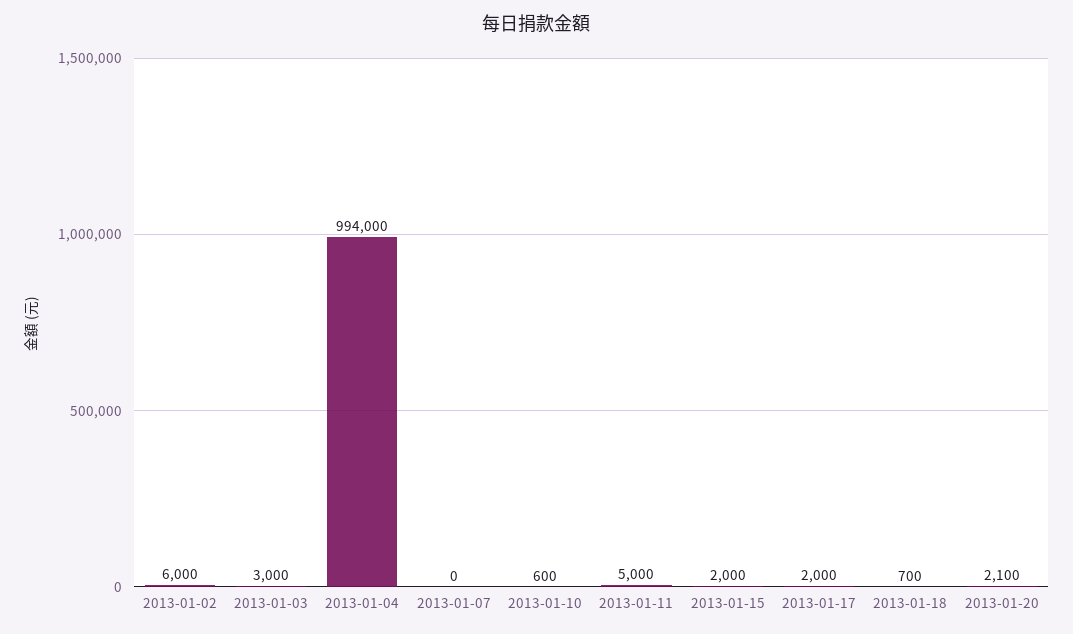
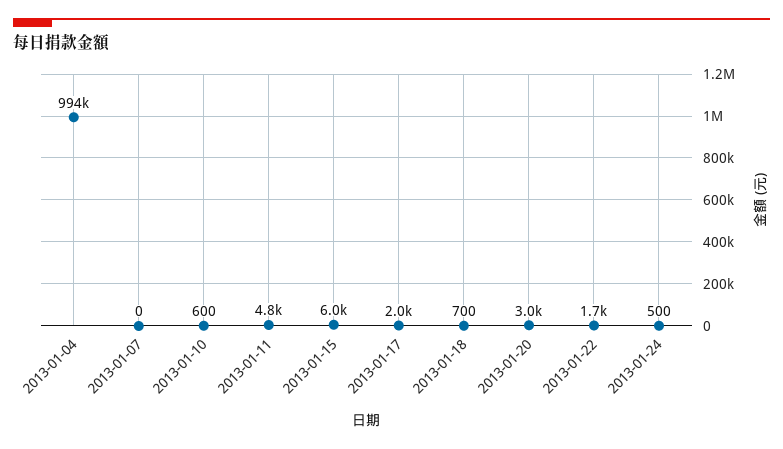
2013-01-02: 6000 -> none
2013-01-03: 3000 -> none
2013-01-11: 5000 -> 4800
2013-01-15: 2000 -> 6000
2013-01-20: 2100 -> 3000
2013-01-22: none -> 1700
2013-01-24: none -> 500

